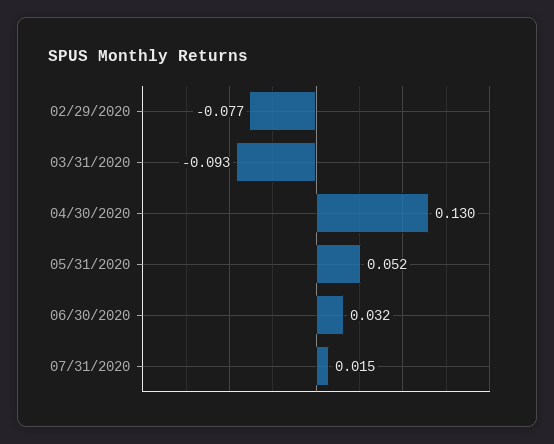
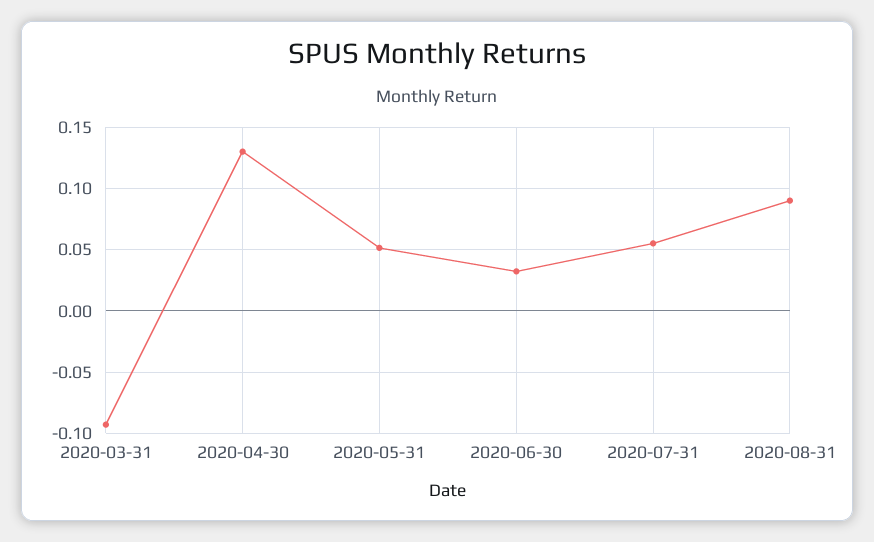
02/29/2020: -0.077 -> none
07/31/2020: 0.015 -> 0.055
2020-08-31: none -> 0.09

